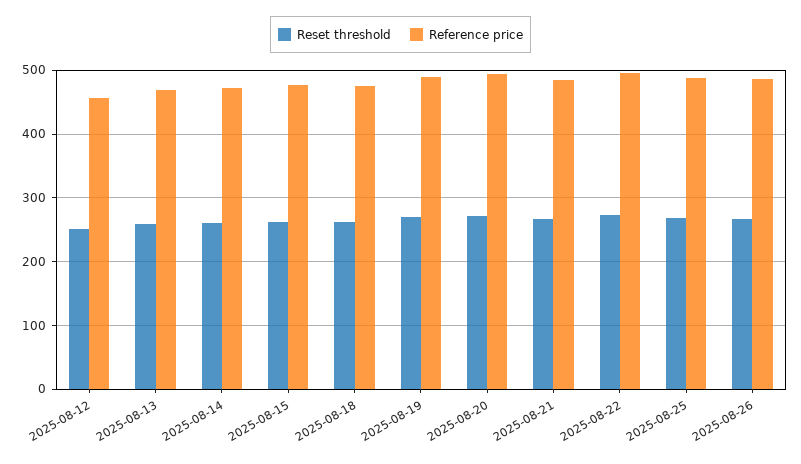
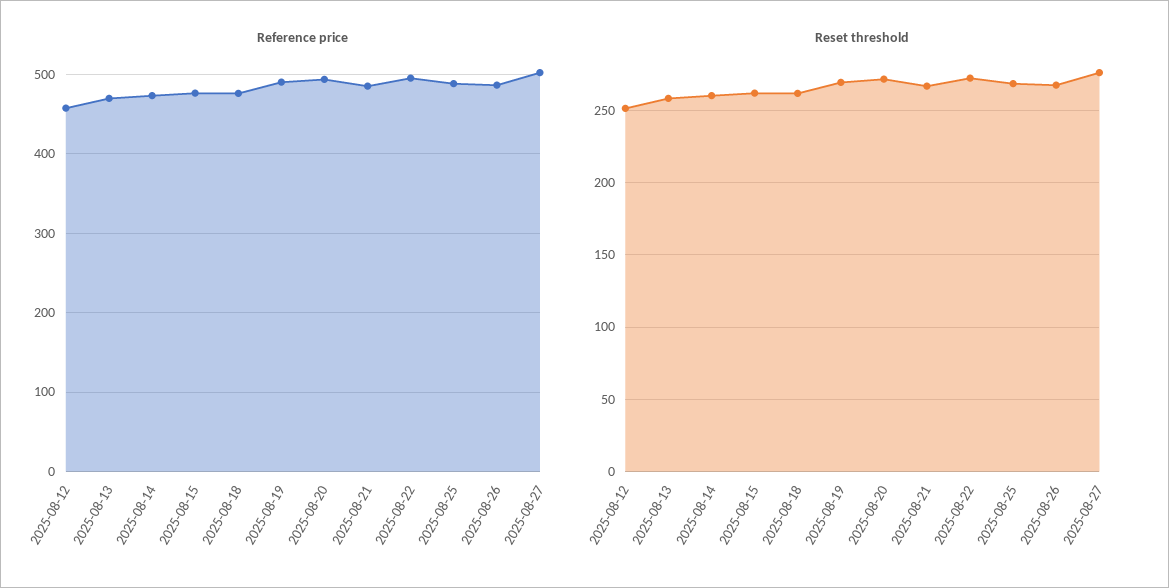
Reference price, 2025-08-27: none -> 500
Reset threshold, 2025-08-27: none -> 275

